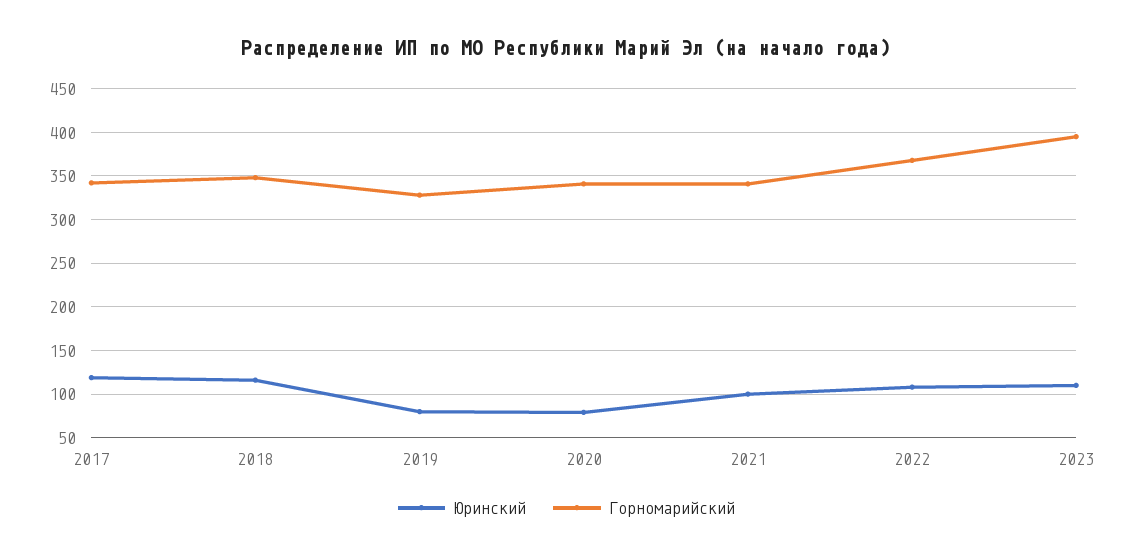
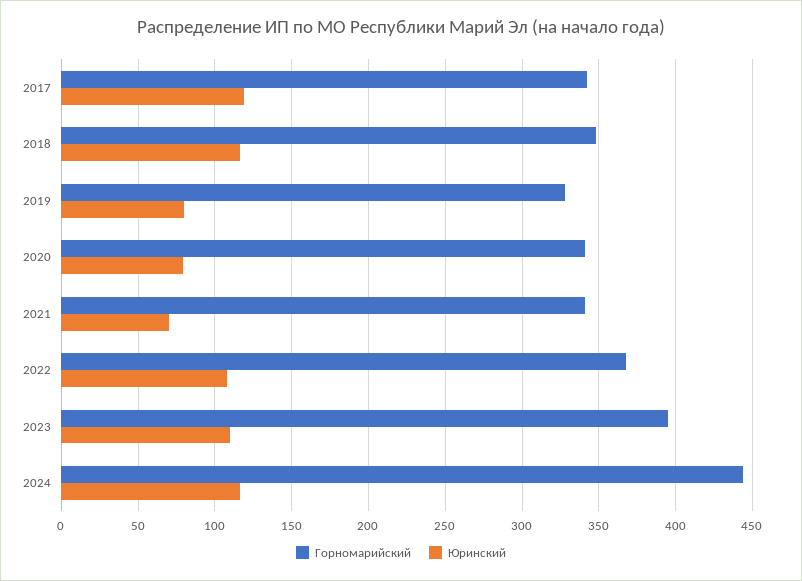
Юринский, 2021: 100 -> 70
Горномарийский, 2024: none -> 445
Юринский, 2024: none -> 115

